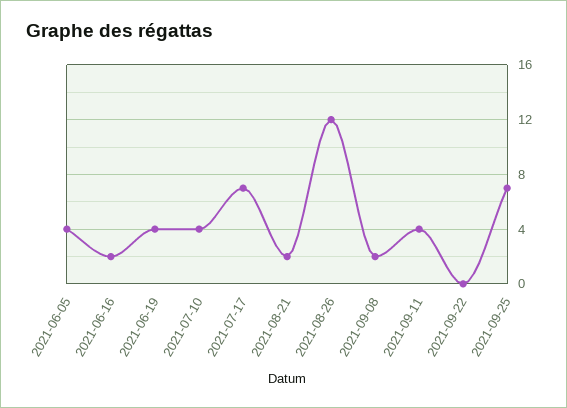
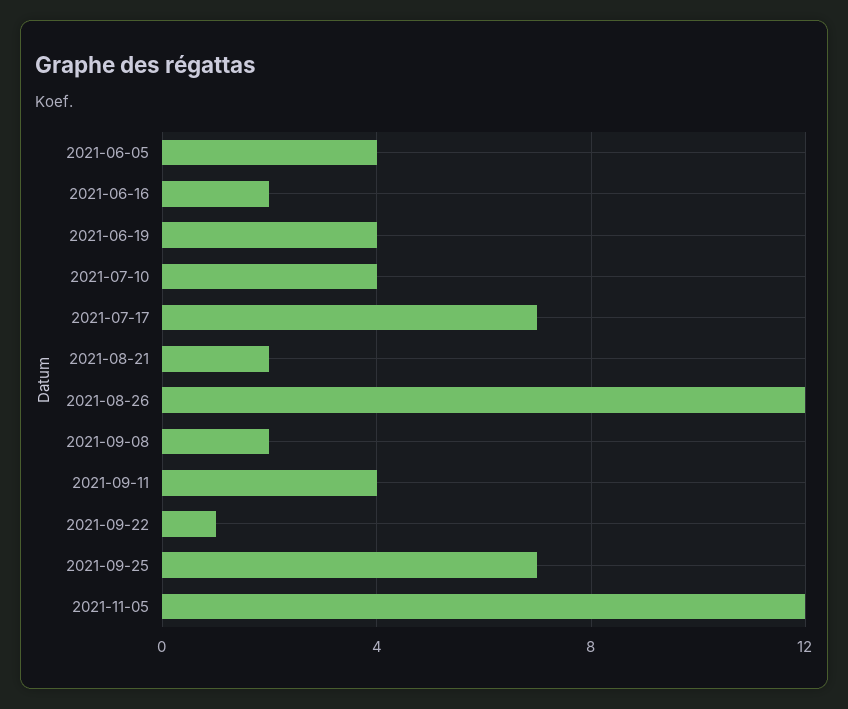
2021-09-22: 0 -> 1
2021-11-05: none -> 12

